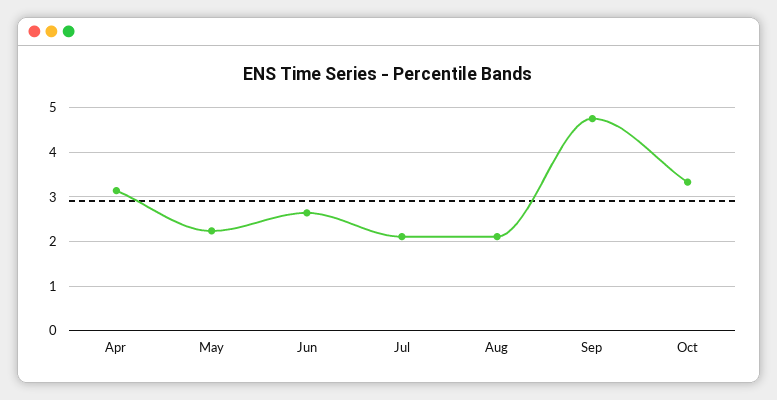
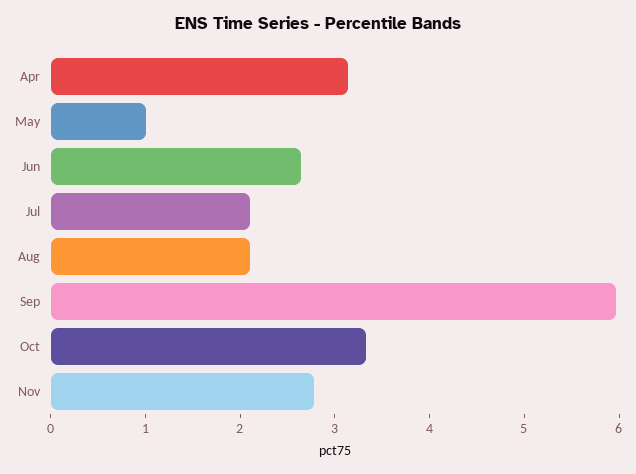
May: 2.2 -> 1
Sep: 4.8 -> 6
Nov: none -> 2.8

